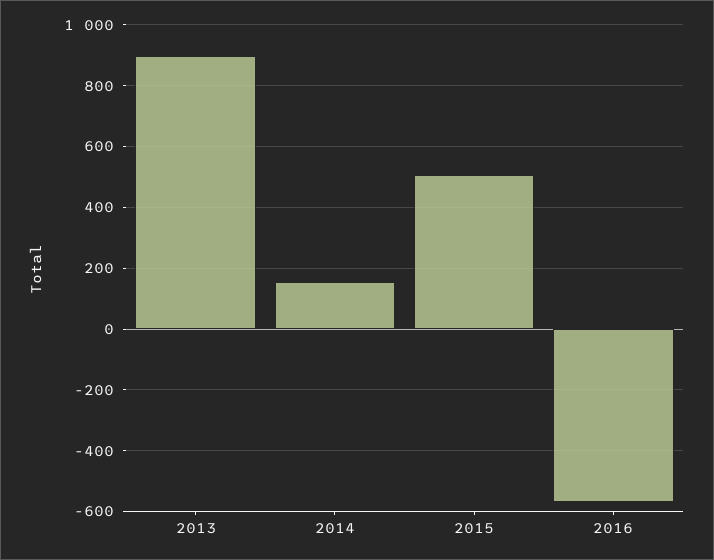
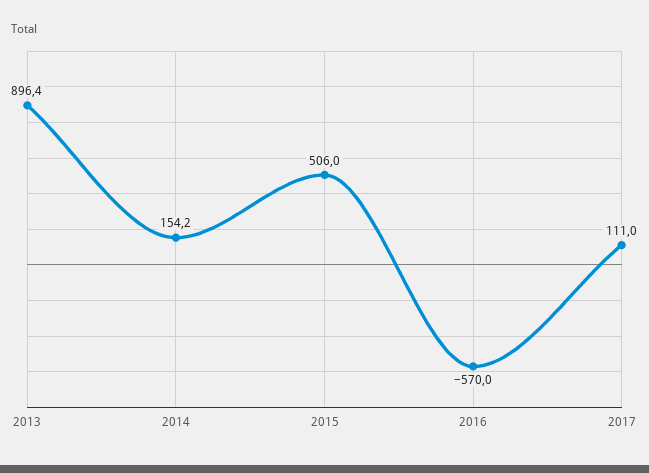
2017: none -> 111

